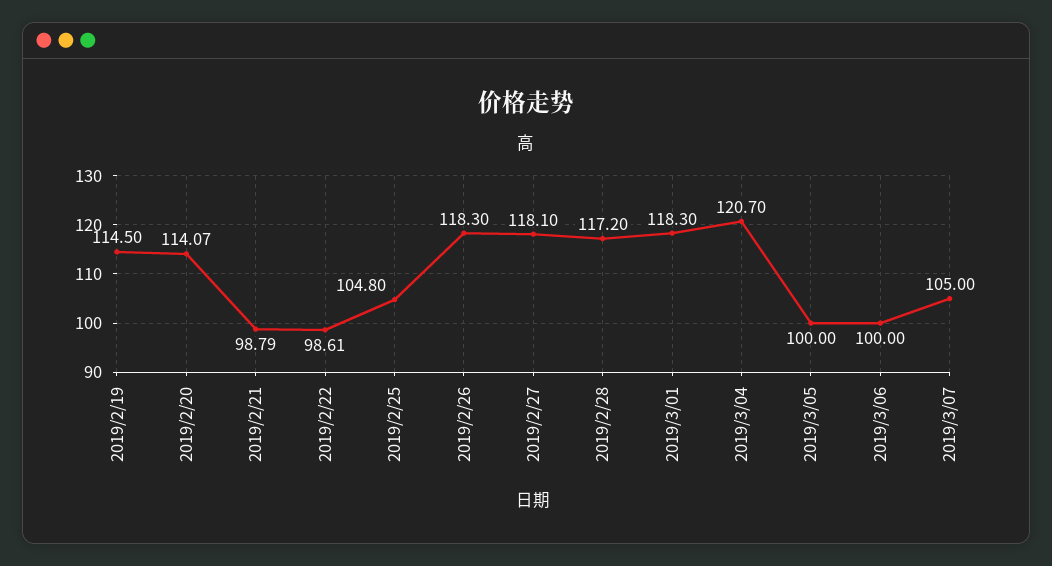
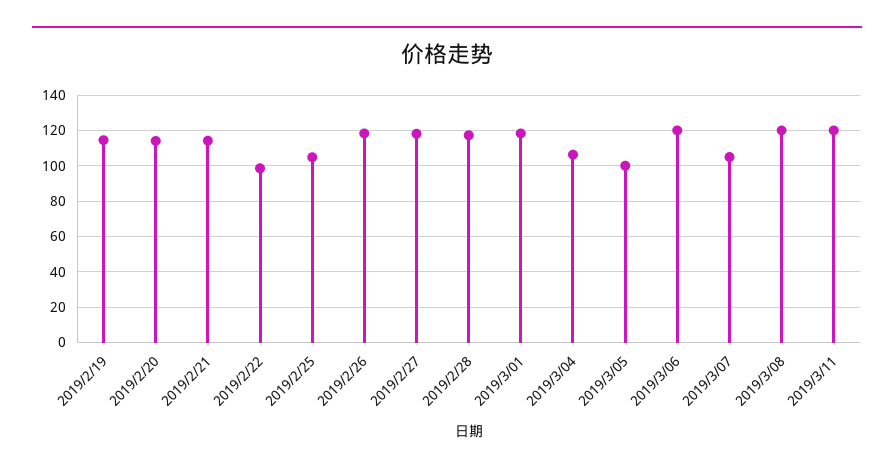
2019/2/21: 98.79 -> 115
2019/3/04: 120.7 -> 105
2019/3/06: 100 -> 120
2019/3/08: none -> 120
2019/3/11: none -> 120

